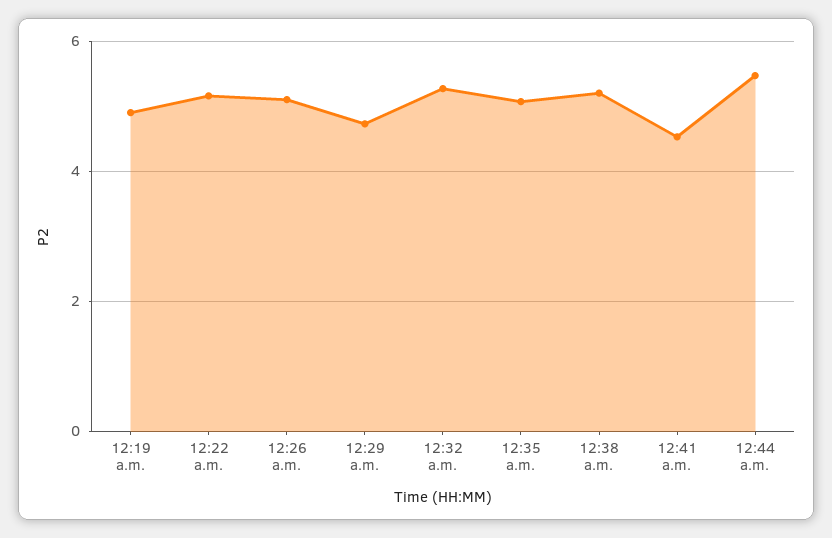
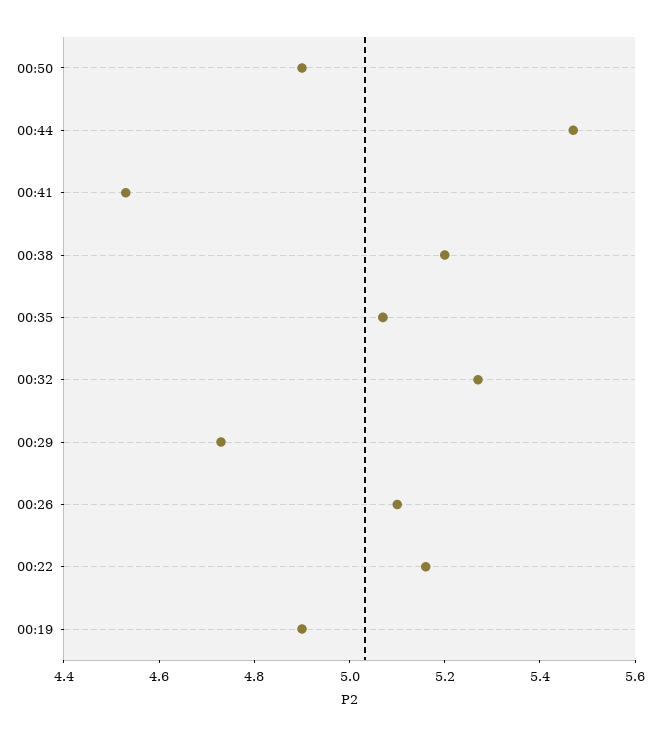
00:50: none -> 4.9

